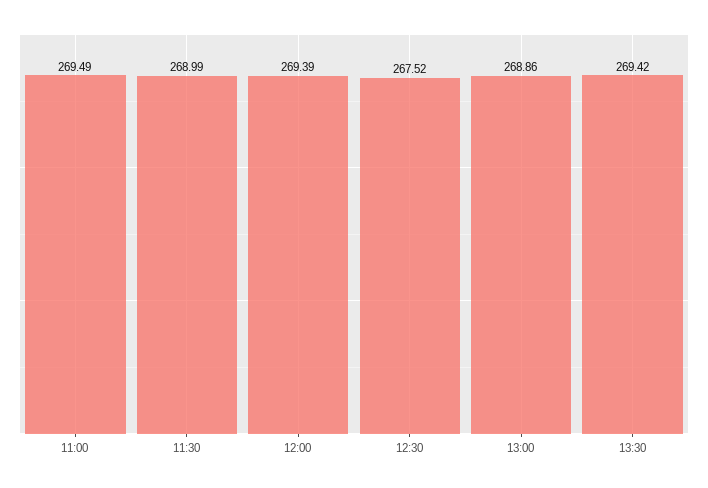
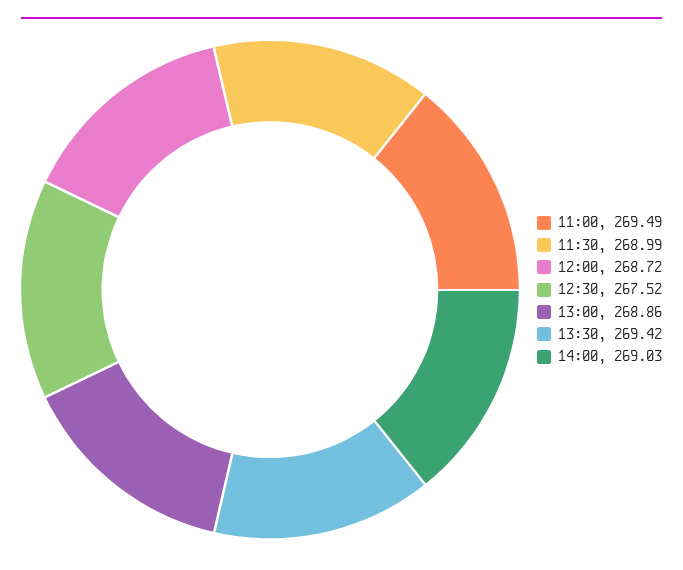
12:00: 269.39 -> 268.72
14:00: none -> 269.03

